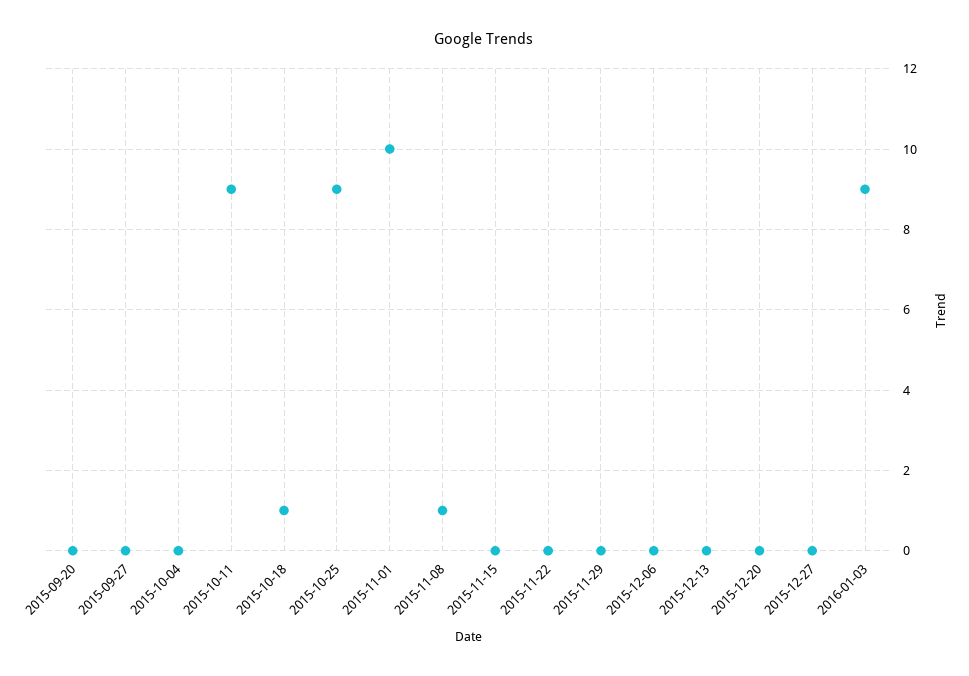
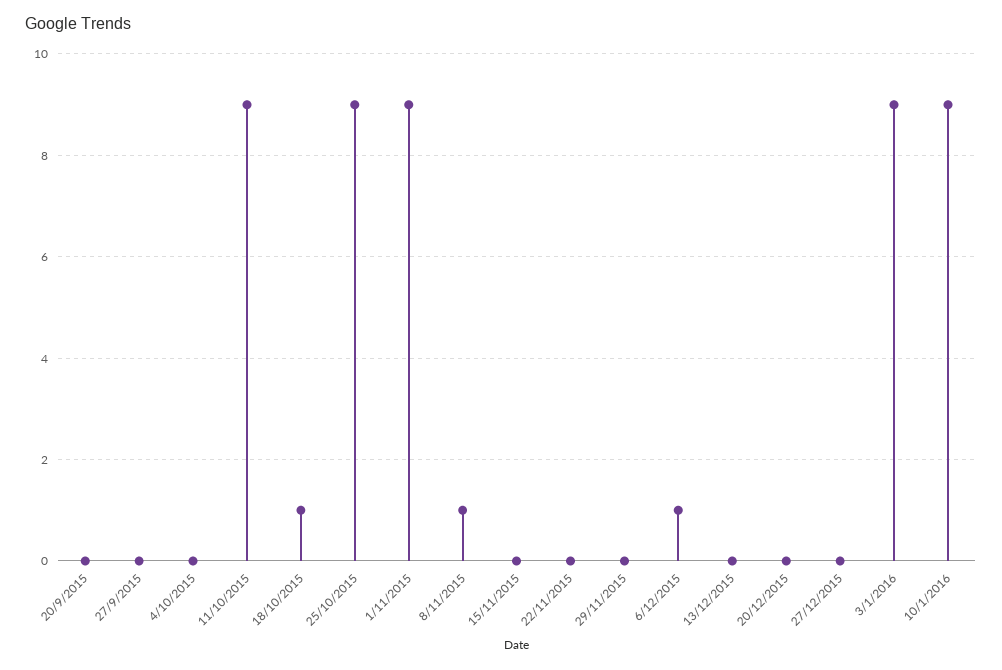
2015-11-01: 10 -> 9
2015-12-06: 0 -> 1
10/1/2016: none -> 9

